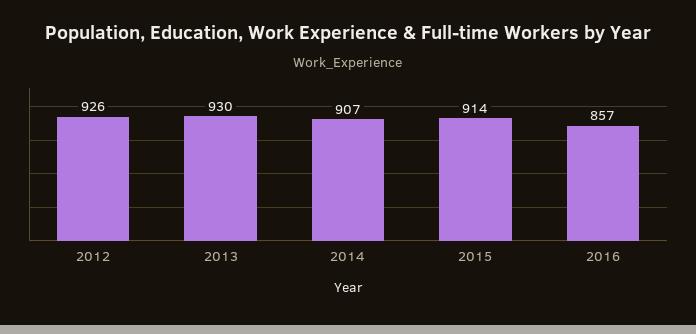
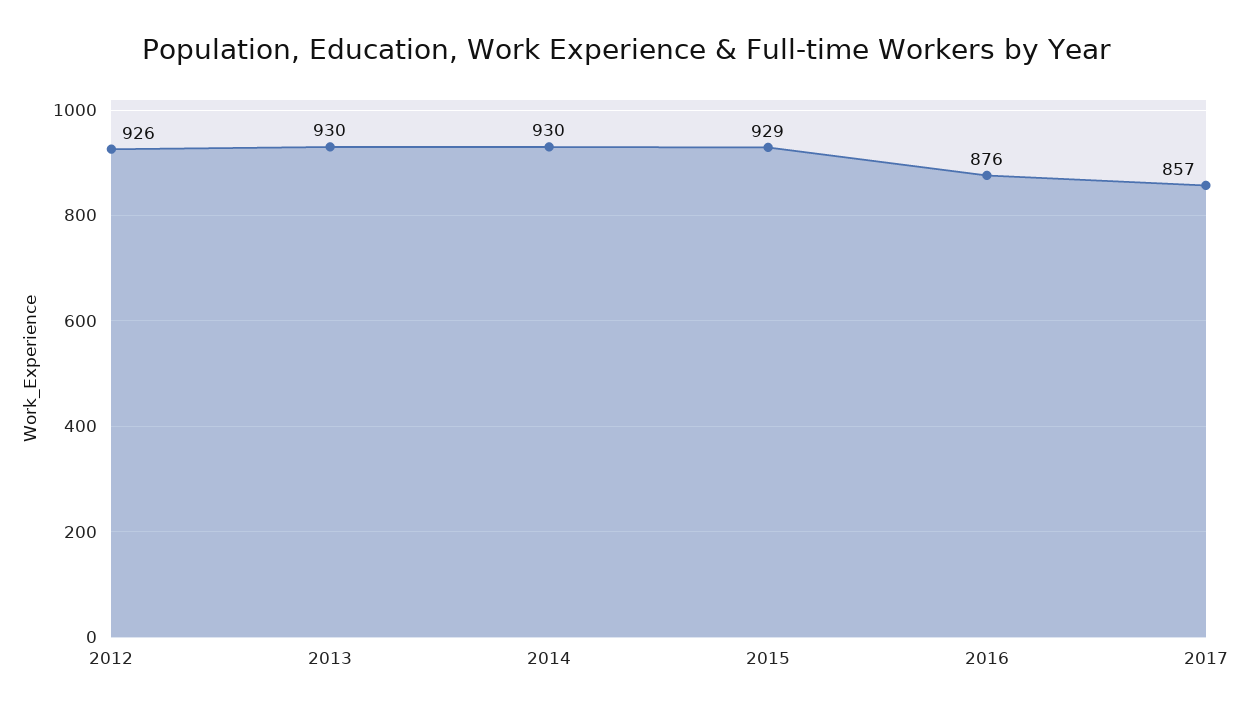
2014: 907 -> 930
2015: 914 -> 929
2016: 857 -> 876
2017: none -> 857

